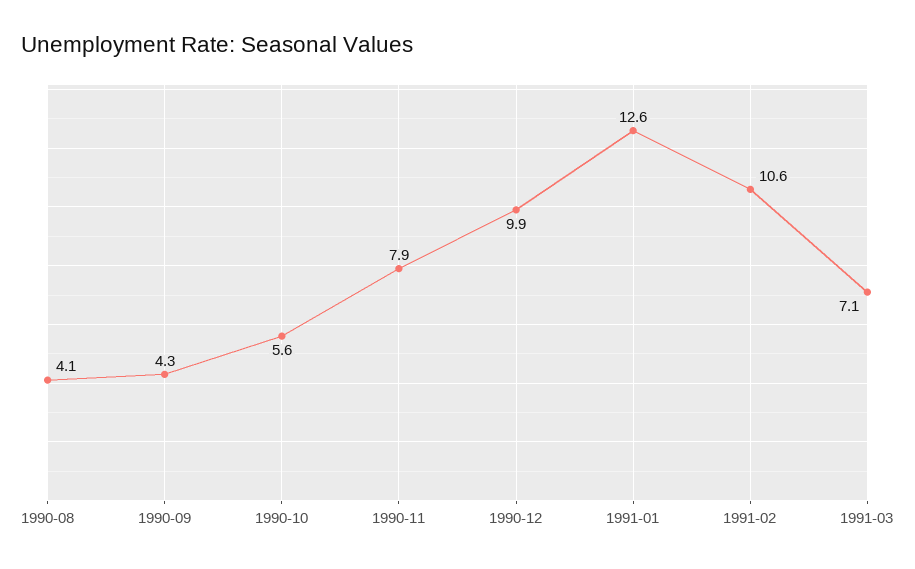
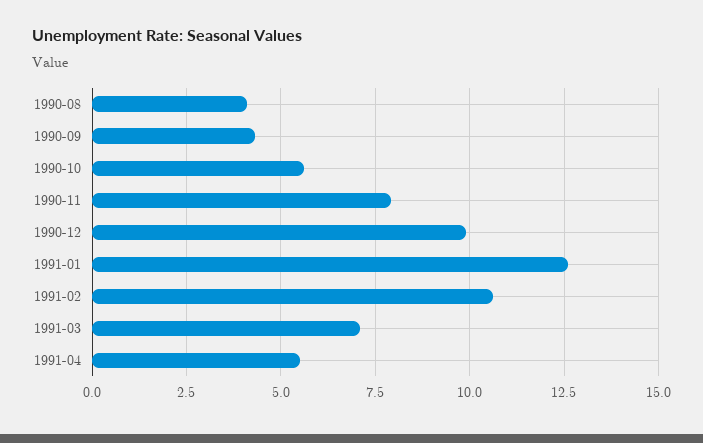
1991-04: none -> 5.5

